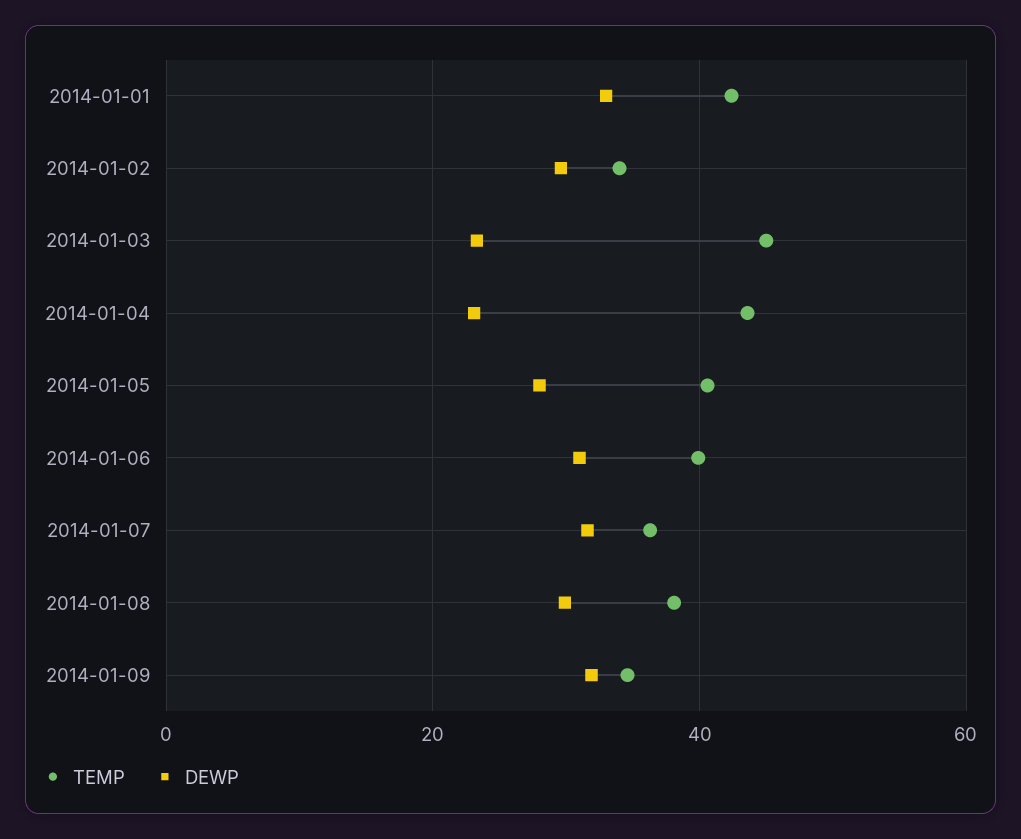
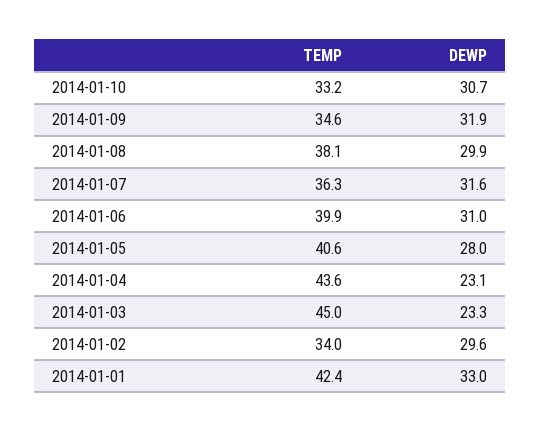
TEMP, 2014-01-10: none -> 33.2
DEWP, 2014-01-10: none -> 30.7

